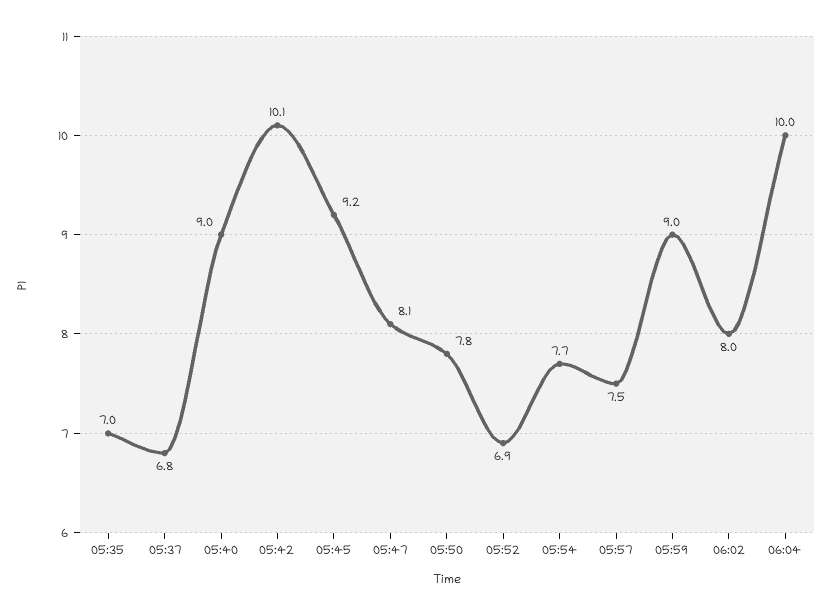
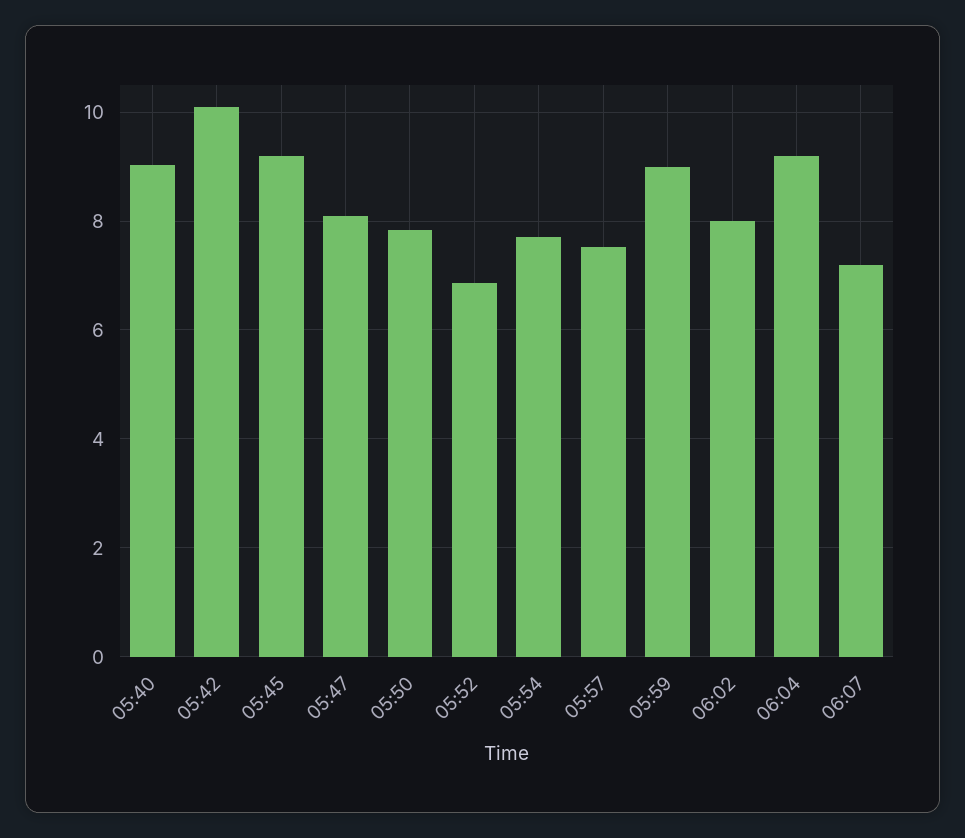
05:35: 7 -> none
05:37: 6.8 -> none
06:04: 10 -> 9.2
06:07: none -> 7.2

